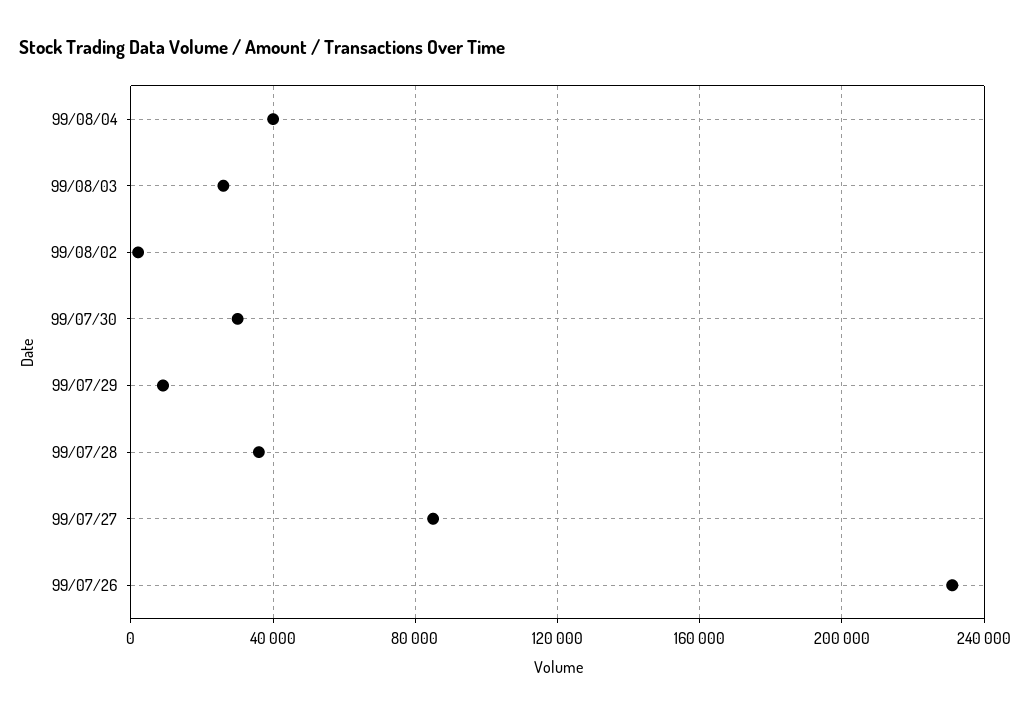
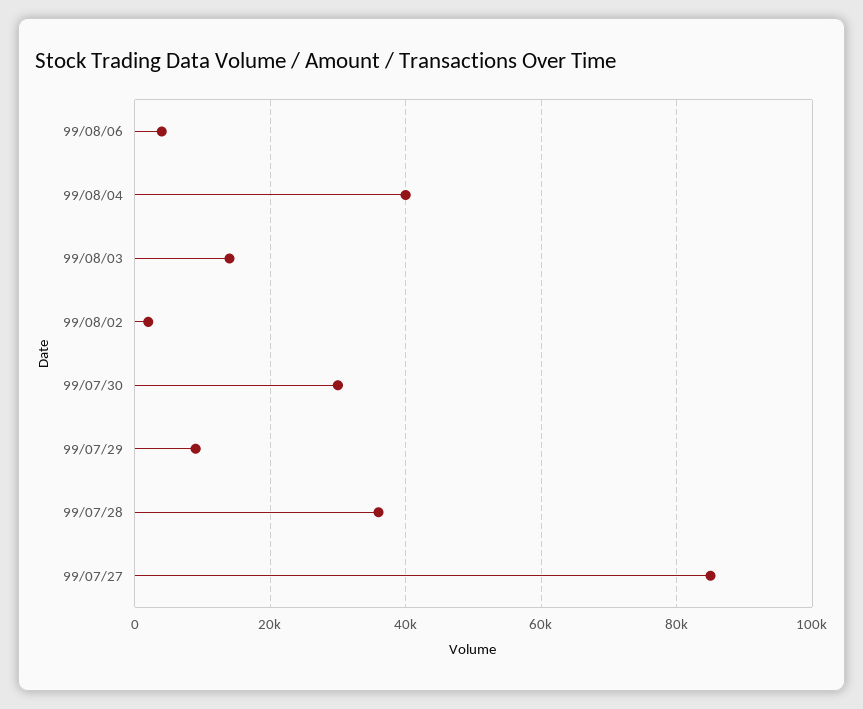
99/08/03: 25000 -> 14000
99/07/26: 230000 -> none
99/08/06: none -> 4000

